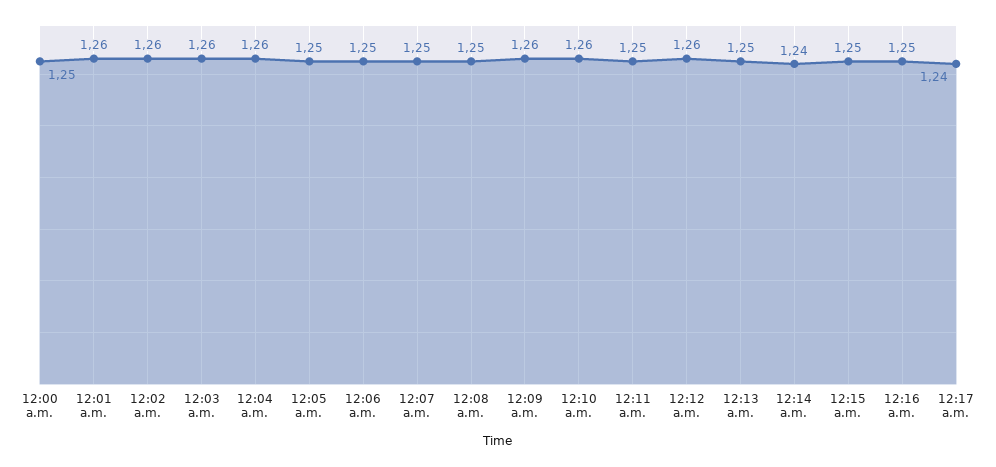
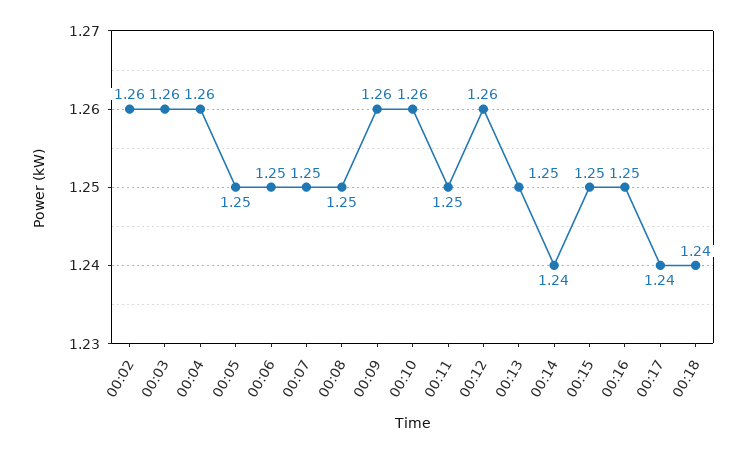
12:00 a.m.: 1.25 -> none
12:01 a.m.: 1.26 -> none
00:18: none -> 1.24

